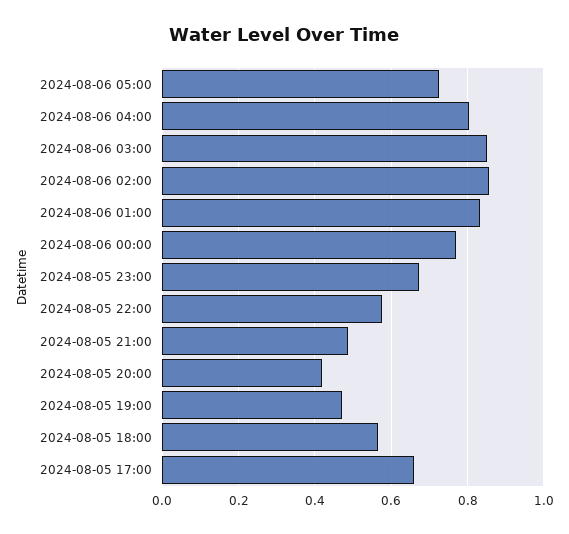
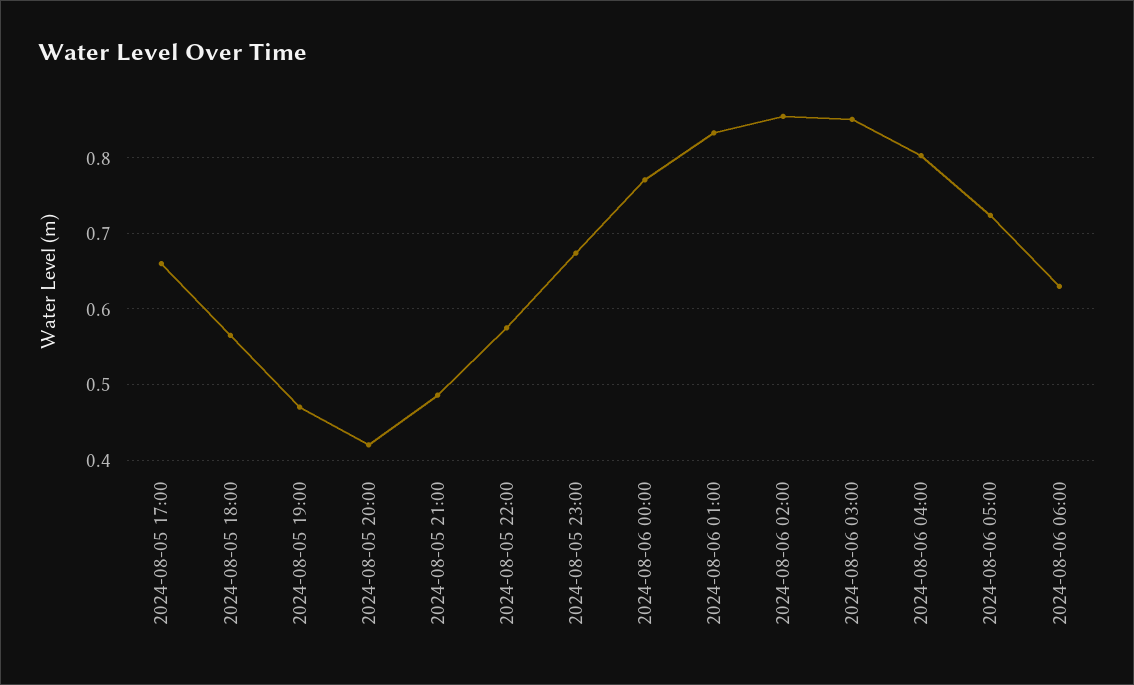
2024-08-06 06:00: none -> 0.63

